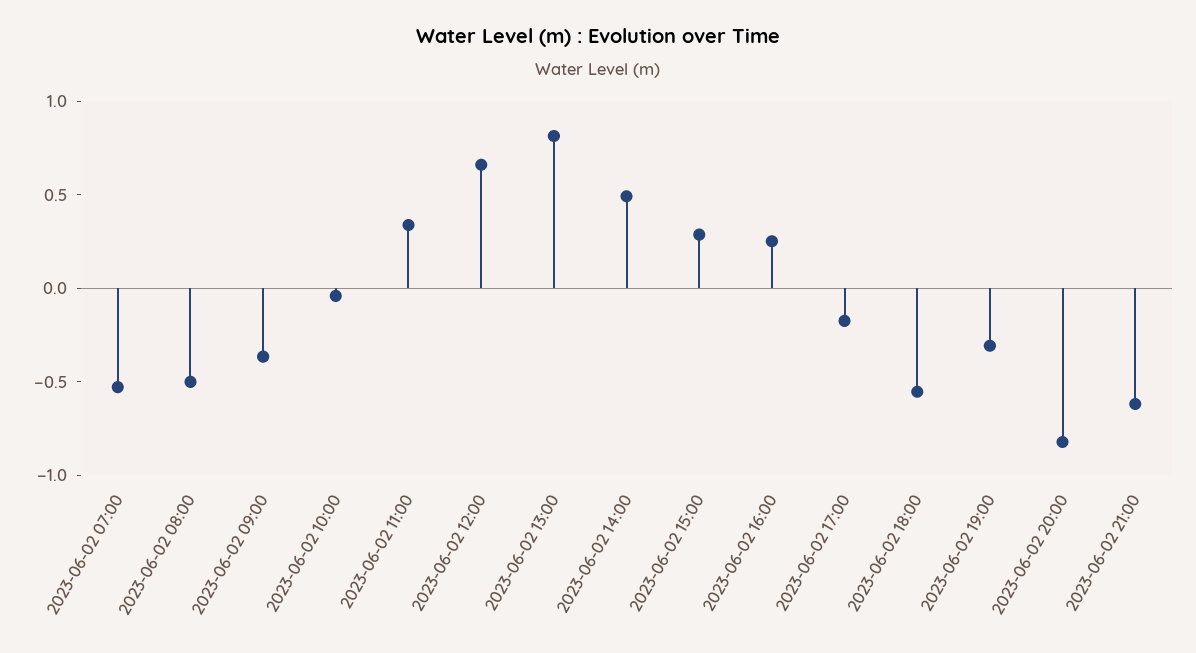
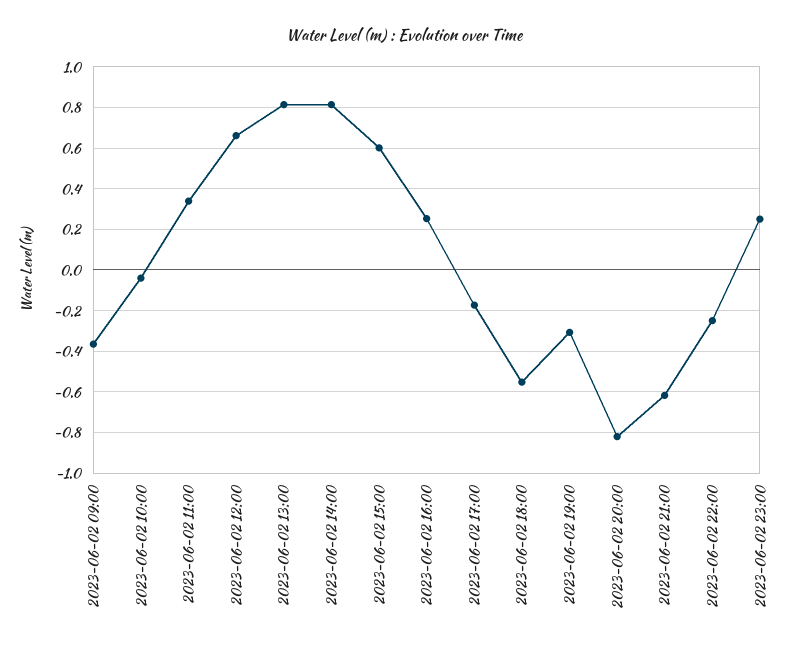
2023-06-02 07:00: -0.5 -> none
2023-06-02 08:00: -0.5 -> none
2023-06-02 14:00: 0.5 -> 0.8
2023-06-02 15:00: 0.3 -> 0.6
2023-06-02 22:00: none -> -0.25
2023-06-02 23:00: none -> 0.25

